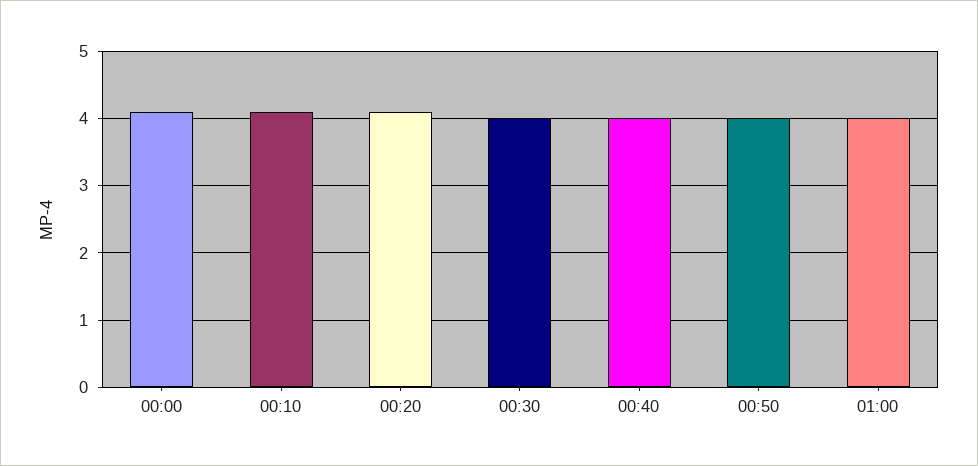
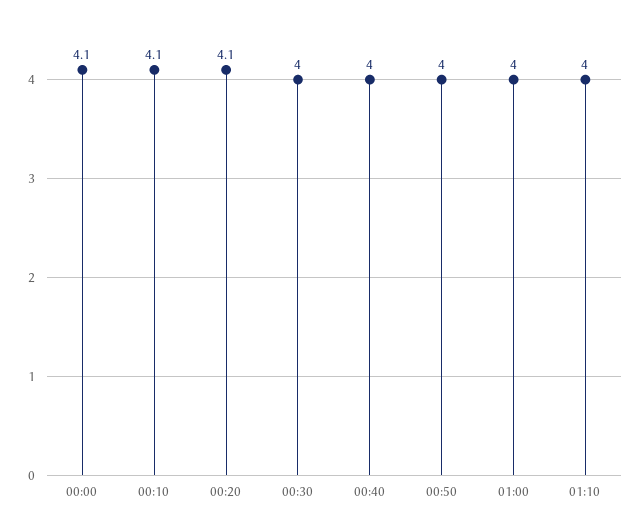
01:10: none -> 4

